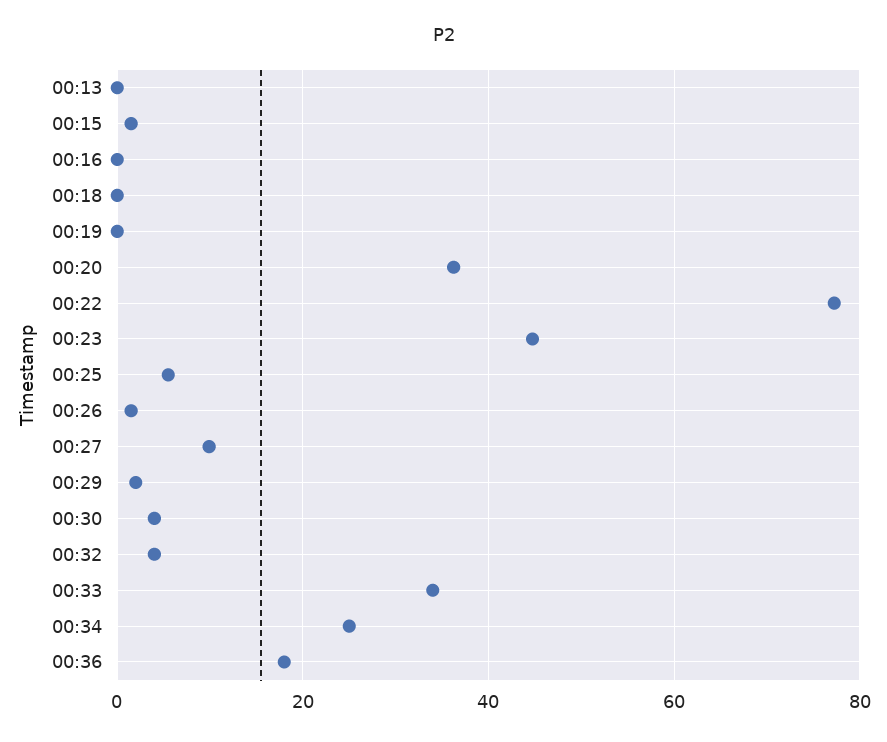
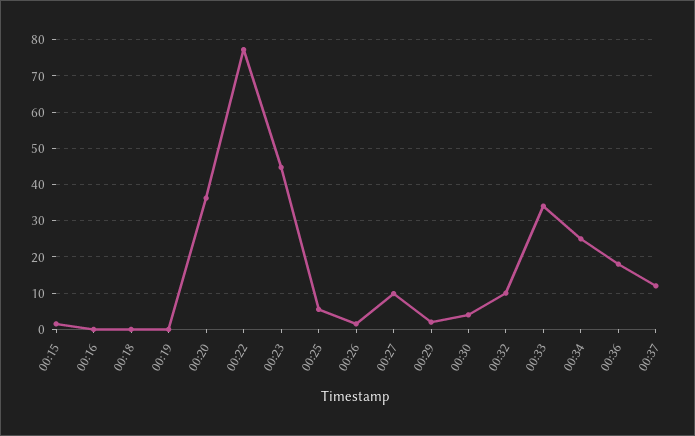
00:13: 0 -> none
00:32: 4 -> 10
00:37: none -> 12

